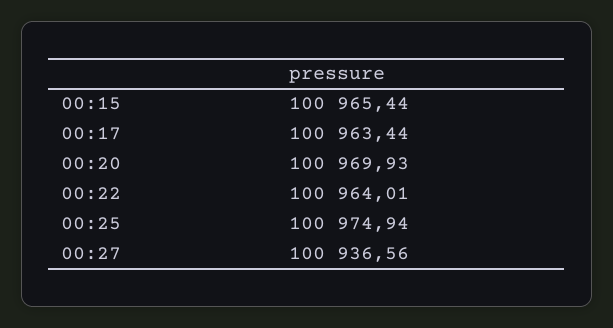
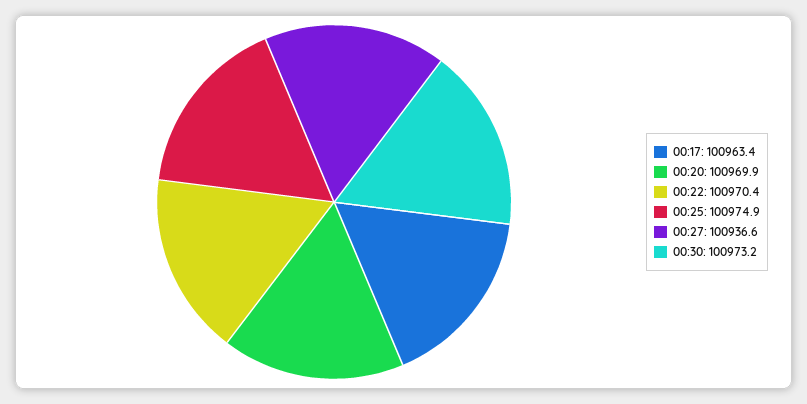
00:15: 100965.44 -> none
00:22: 100964.01 -> 100970.4
00:30: none -> 100973.2

